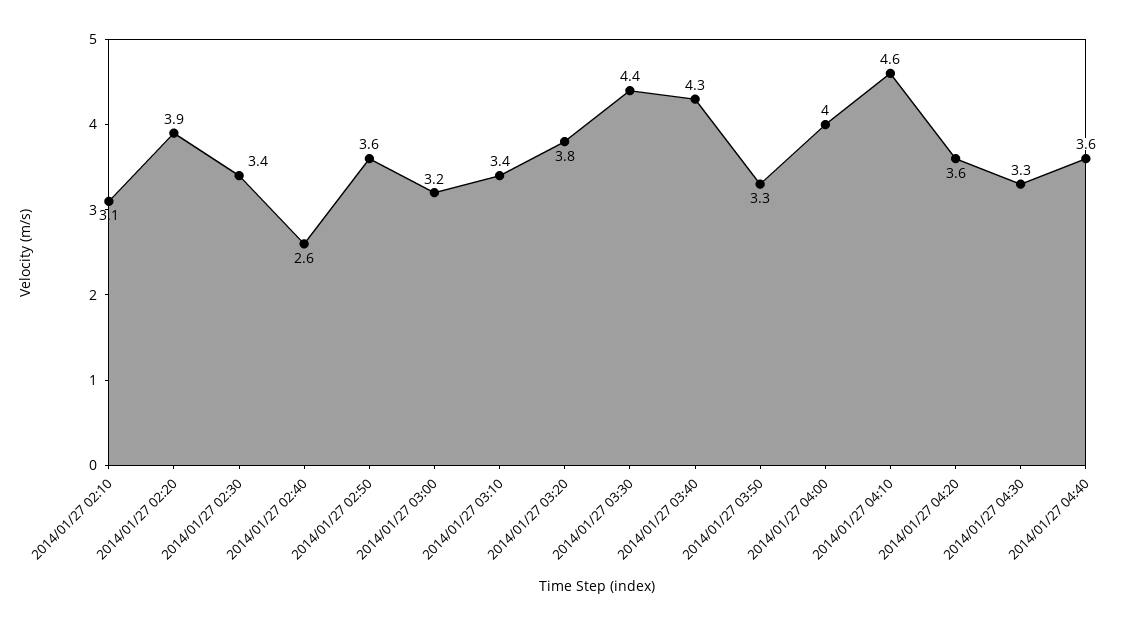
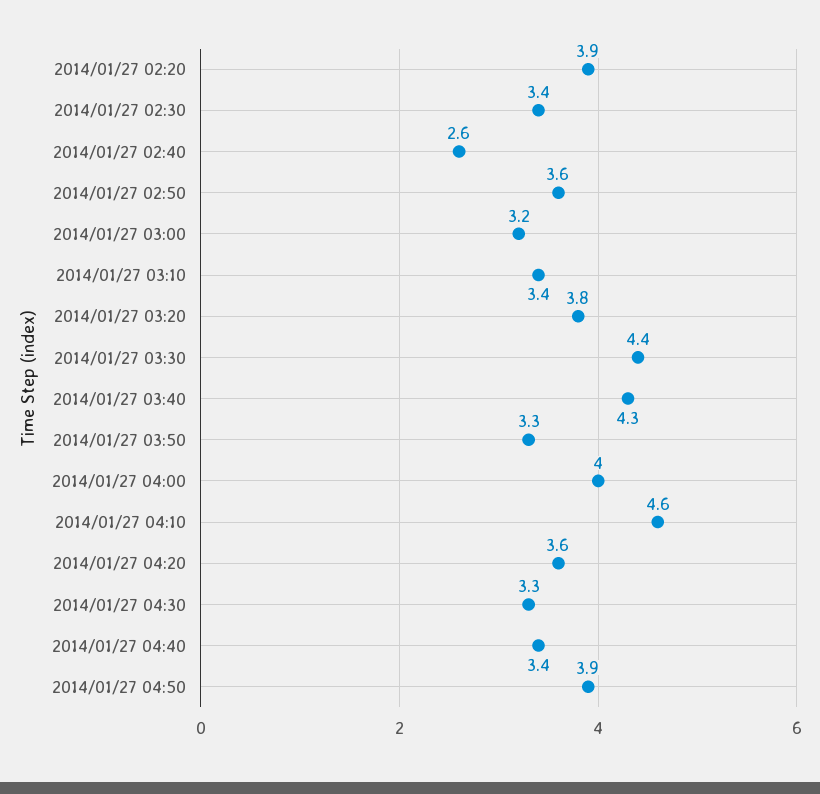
2014/01/27 02:10: 3.1 -> none
2014/01/27 04:40: 3.6 -> 3.4
2014/01/27 04:50: none -> 3.9

